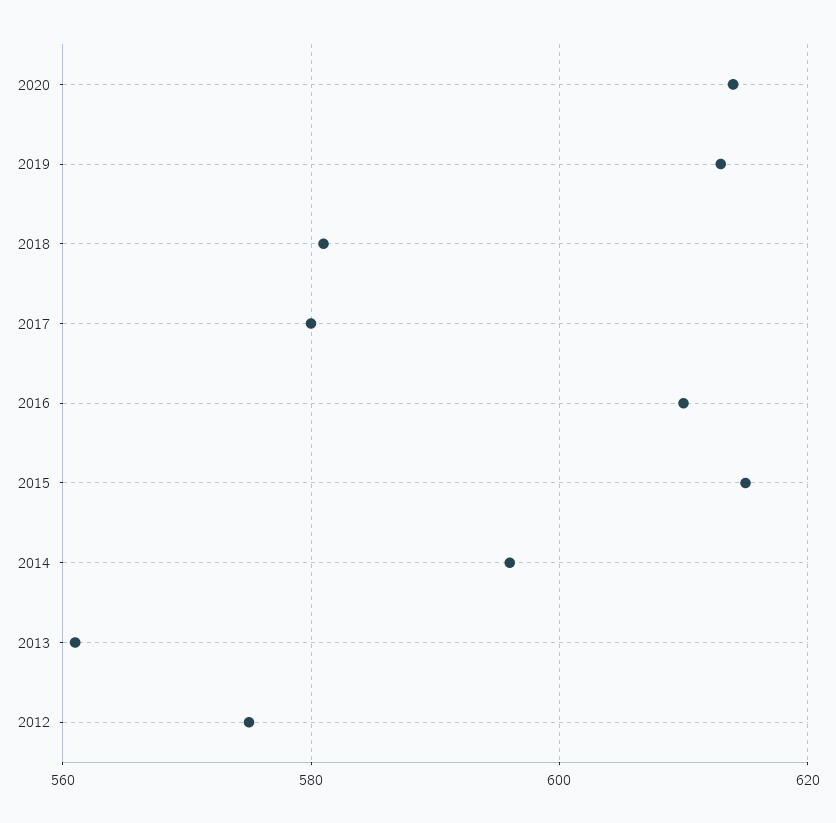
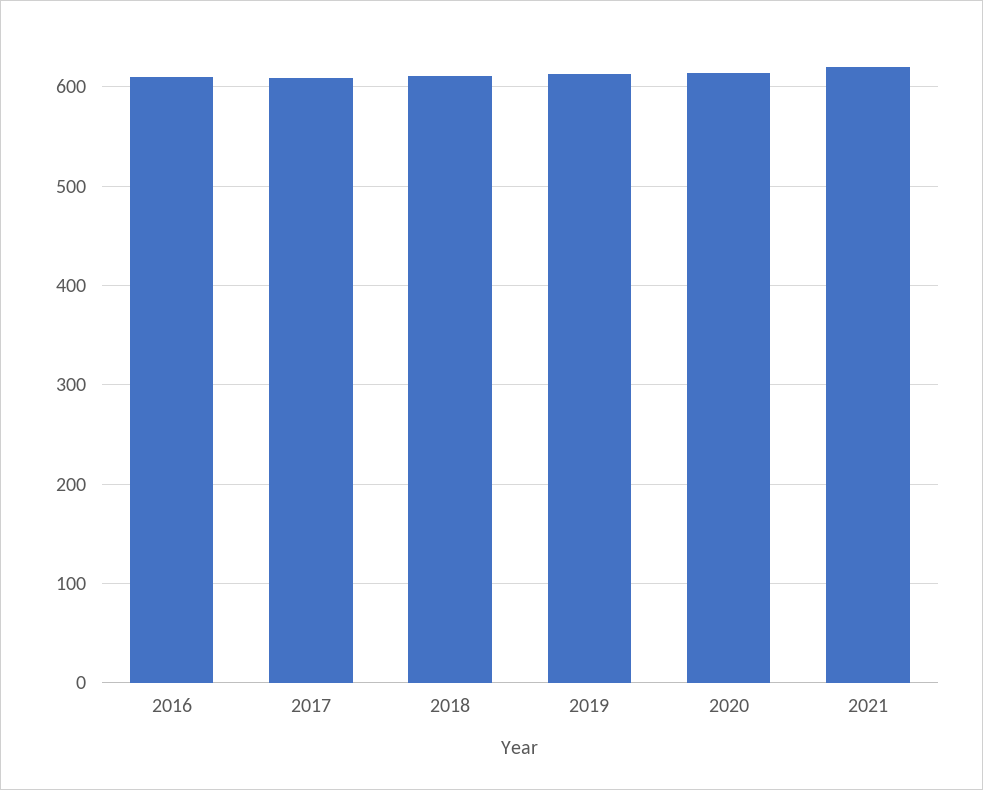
2018: 580 -> 610
2017: 580 -> 610
2015: 615 -> none
2014: 595 -> none
2013: 560 -> none
2012: 575 -> none
2021: none -> 620

